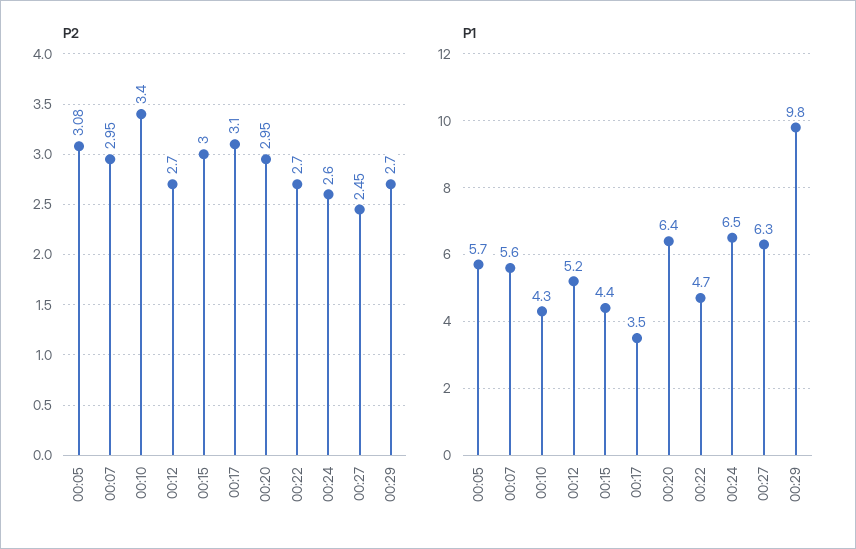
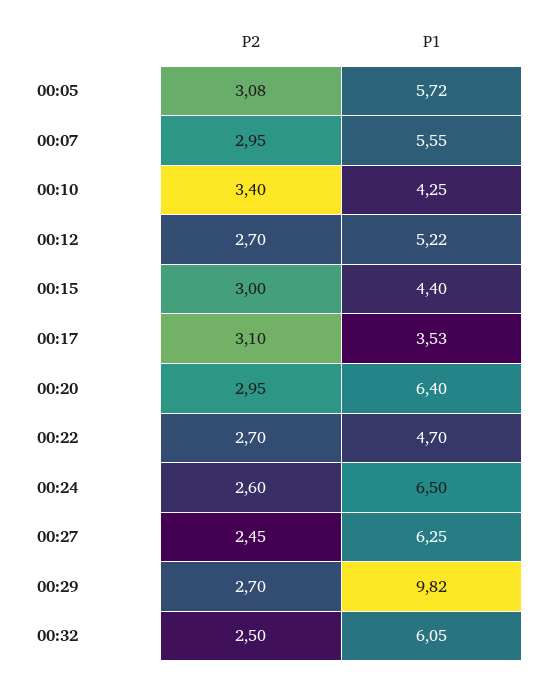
P2, 00:32: none -> 2.5
P1, 00:32: none -> 6.05

